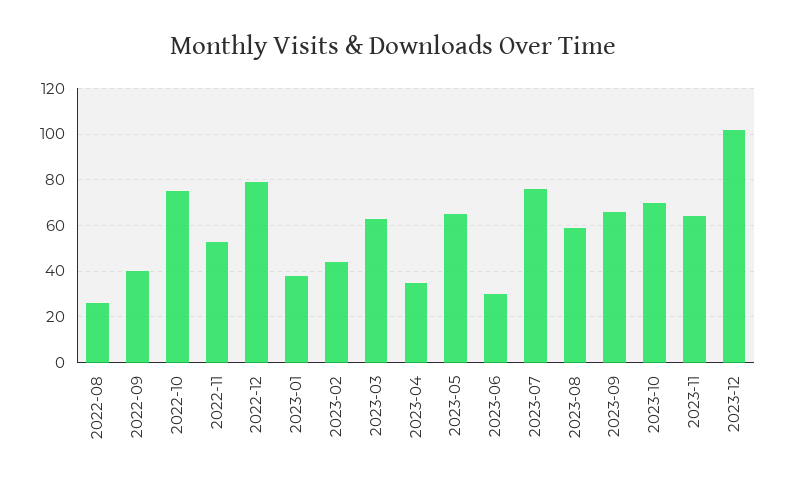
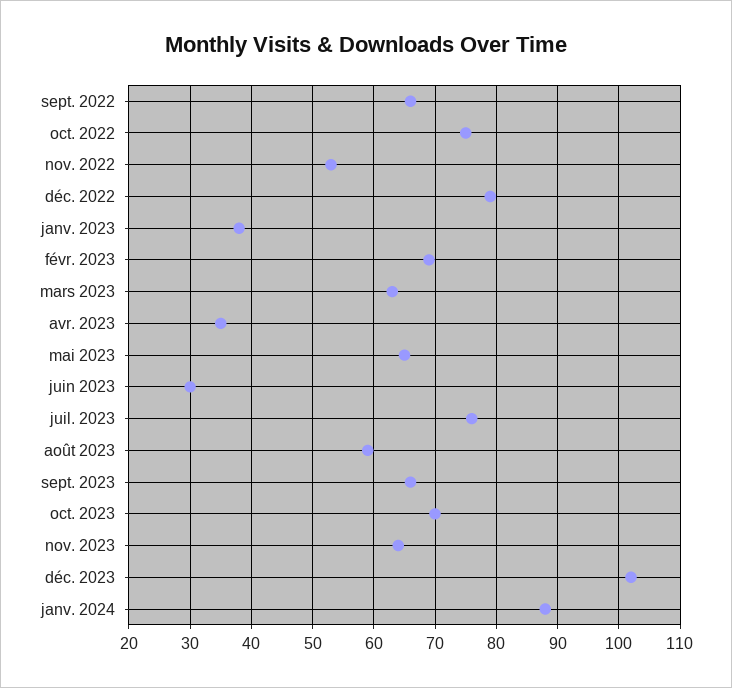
2022-08: 25 -> none
2022-09: 40 -> 66
2023-02: 45 -> 69
janv. 2024: none -> 88

